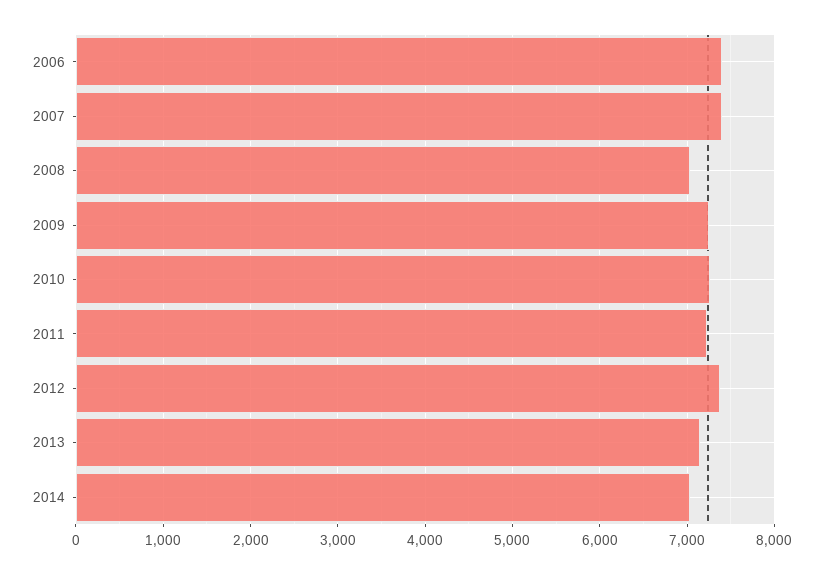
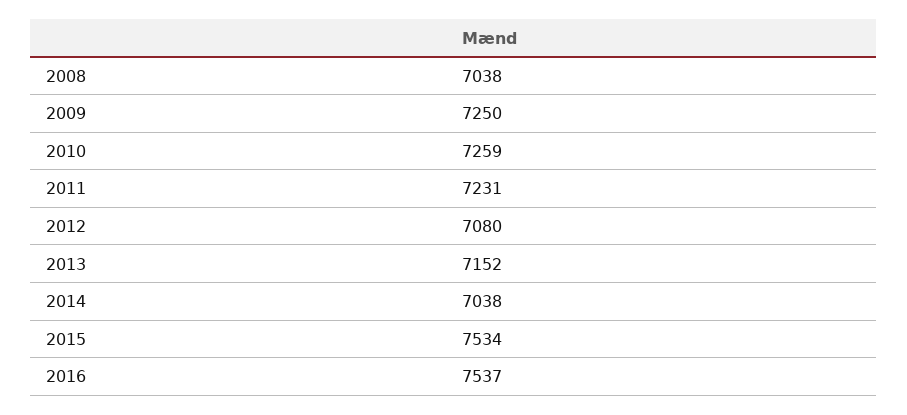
2006: 7400 -> none
2007: 7400 -> none
2012: 7400 -> 7080
2015: none -> 7534
2016: none -> 7537

